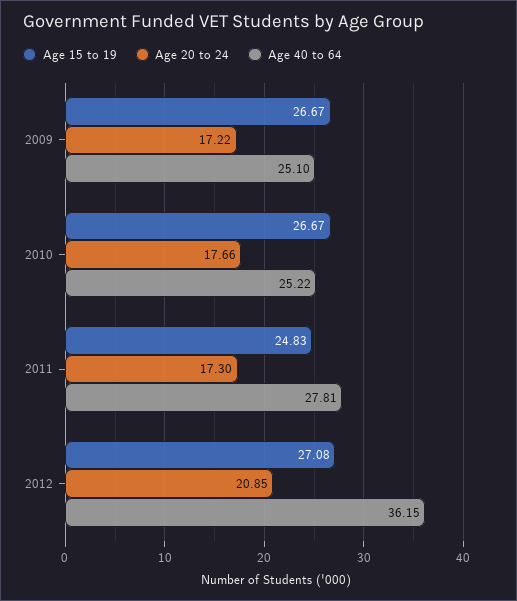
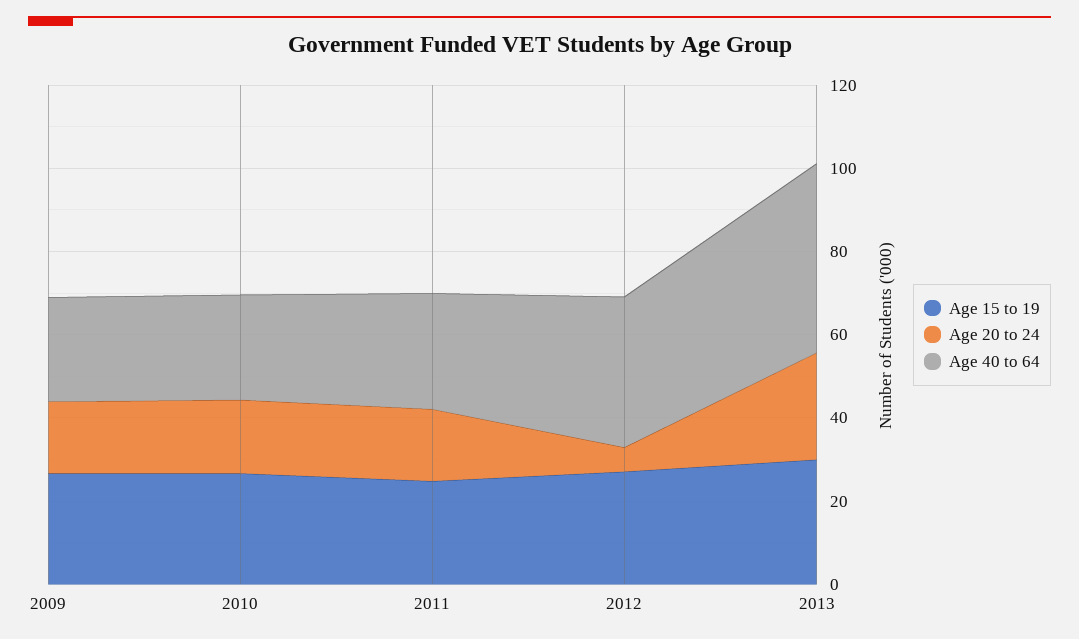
Age 20 to 24, 2012: 20.85 -> 5
Age 15 to 19, 2013: none -> 30
Age 20 to 24, 2013: none -> 25
Age 40 to 64, 2013: none -> 45

